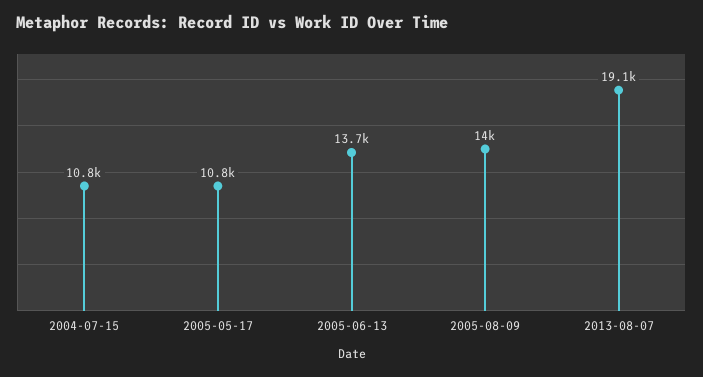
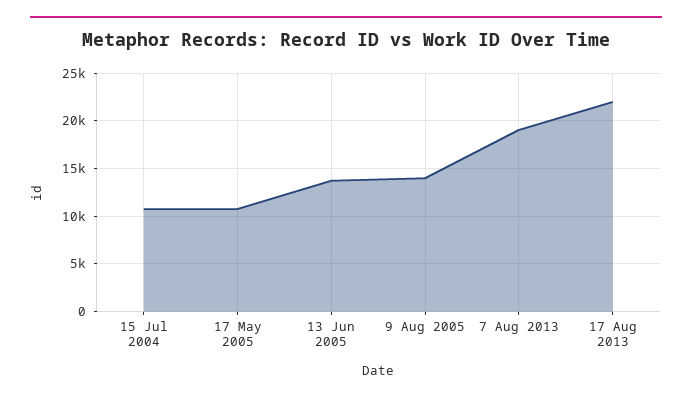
17 Aug 2013: none -> 22000

